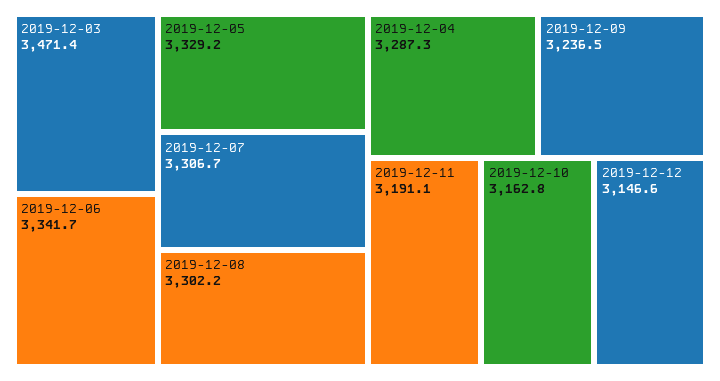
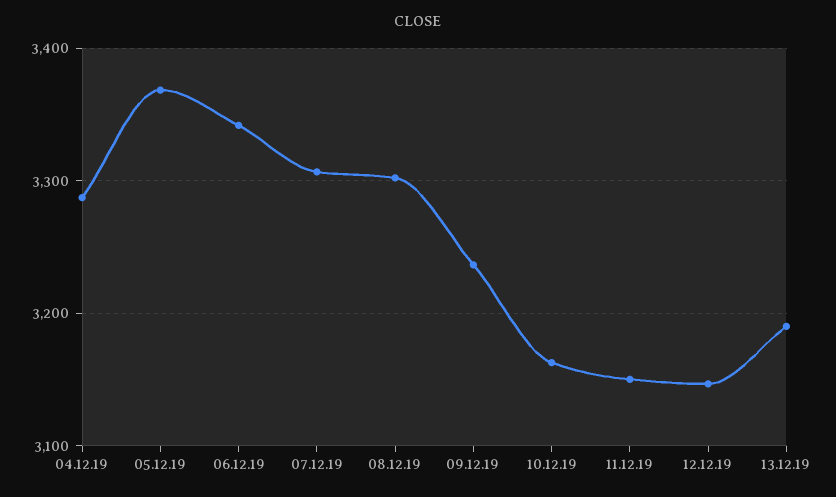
2019-12-03: 3471.4 -> none
2019-12-05: 3329.2 -> 3370
2019-12-11: 3191.1 -> 3150
13.12.19: none -> 3190

